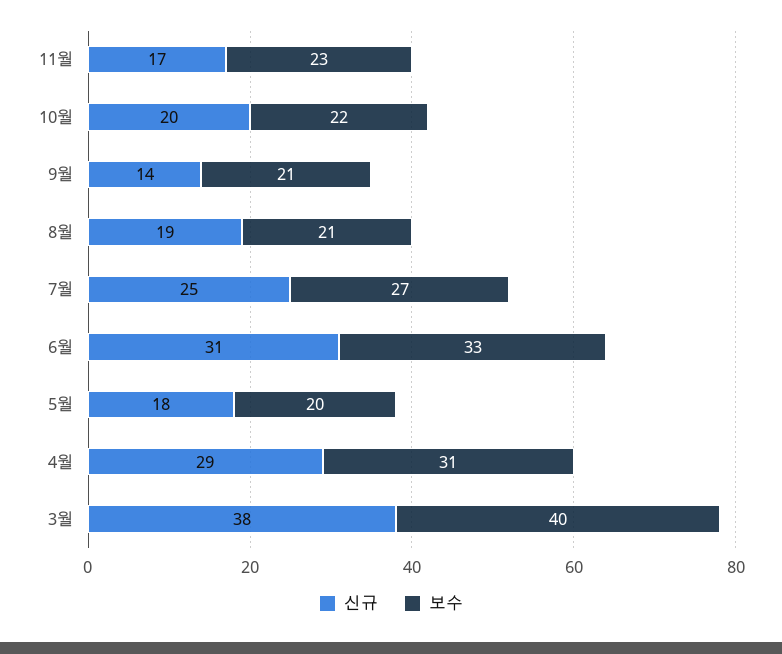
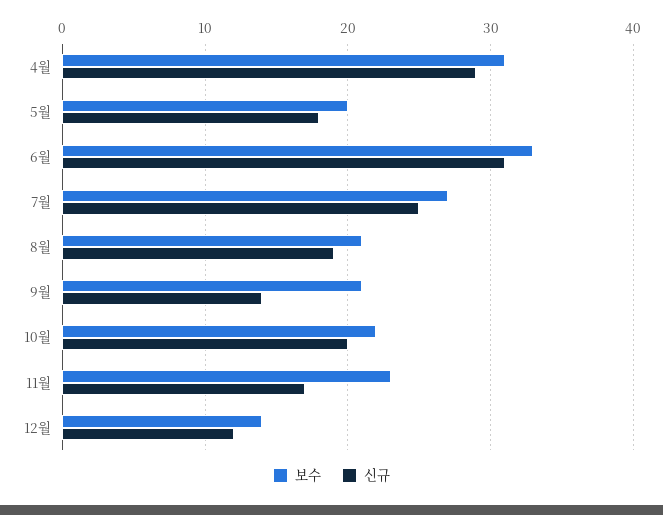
신규, 3월: 38 -> none
보수, 3월: 40 -> none
보수, 12월: none -> 14
신규, 12월: none -> 12

